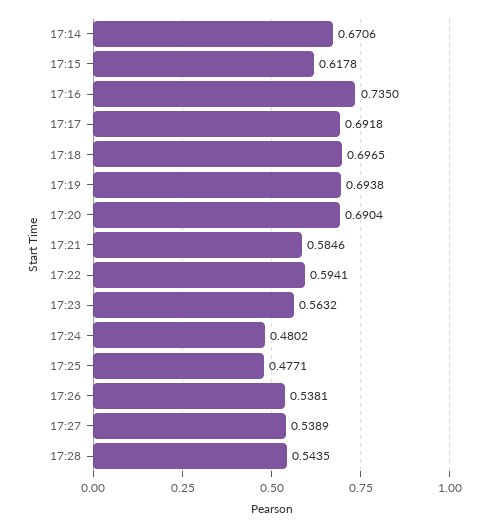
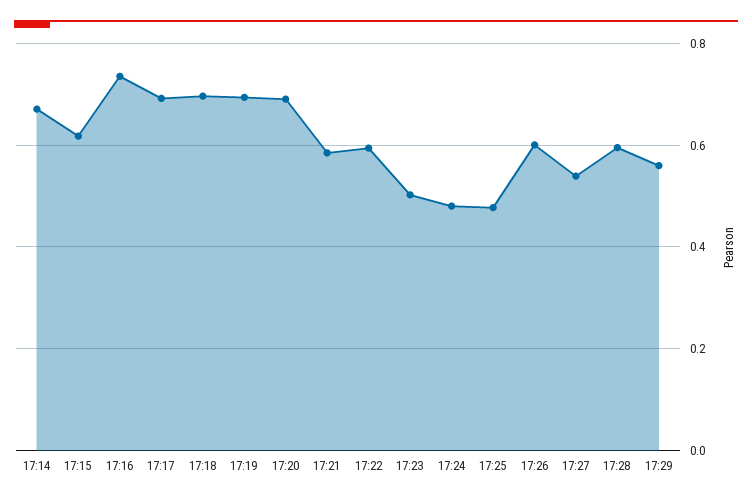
17:23: 0.5632 -> 0.5
17:26: 0.5381 -> 0.6
17:28: 0.5435 -> 0.6
17:29: none -> 0.56

